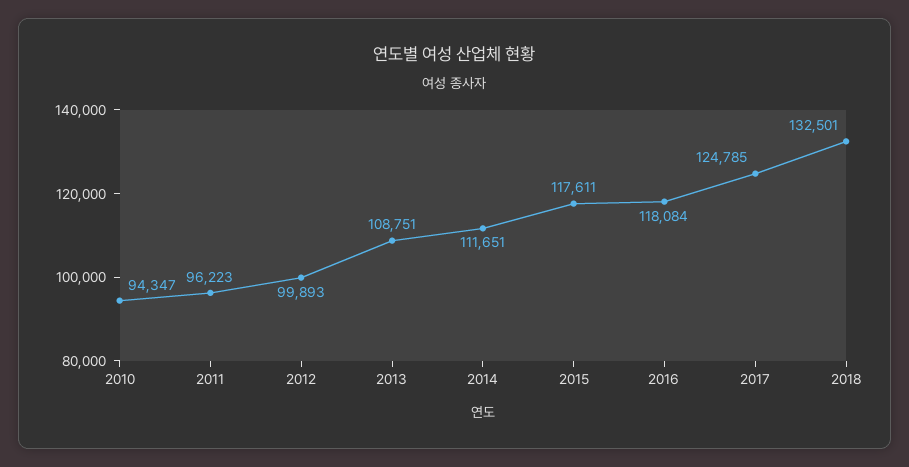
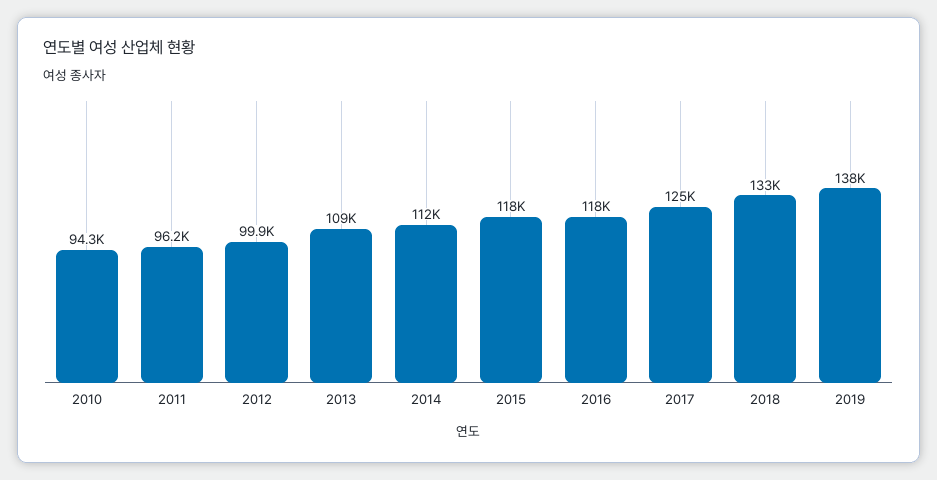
2019: none -> 138000

